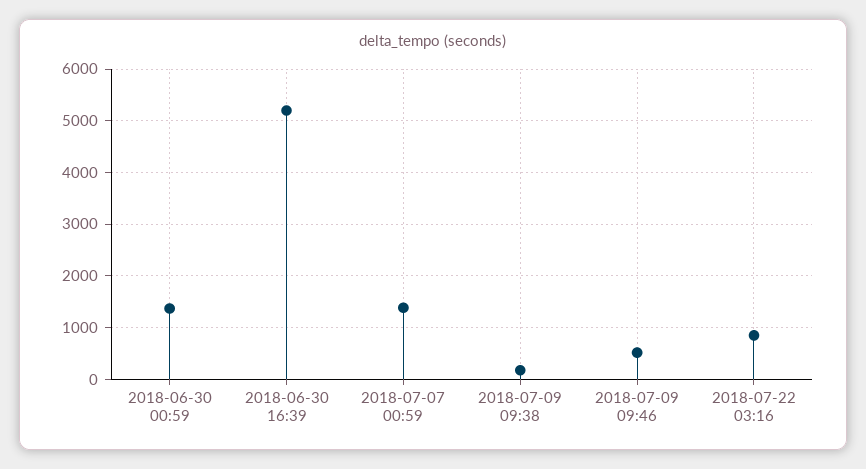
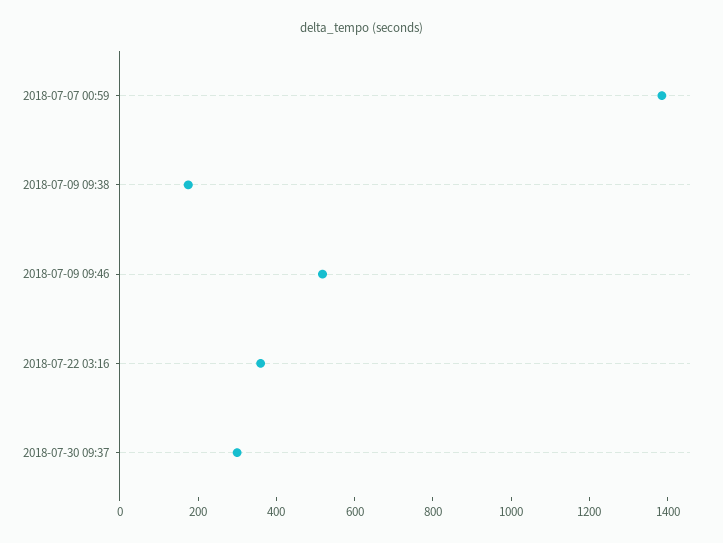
2018-06-30 00:59: 1400 -> none
2018-06-30 16:39: 5200 -> none
2018-07-22 03:16: 800 -> 350
2018-07-30 09:37: none -> 300

